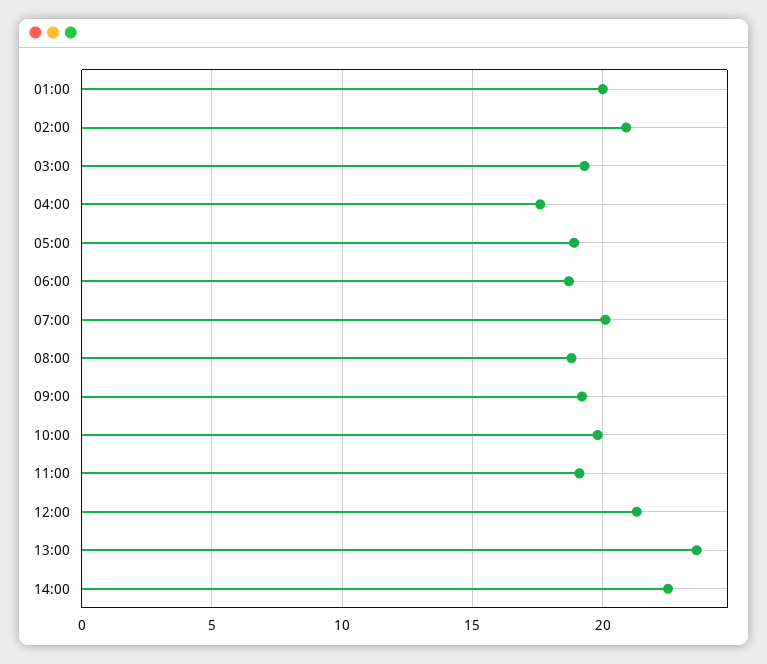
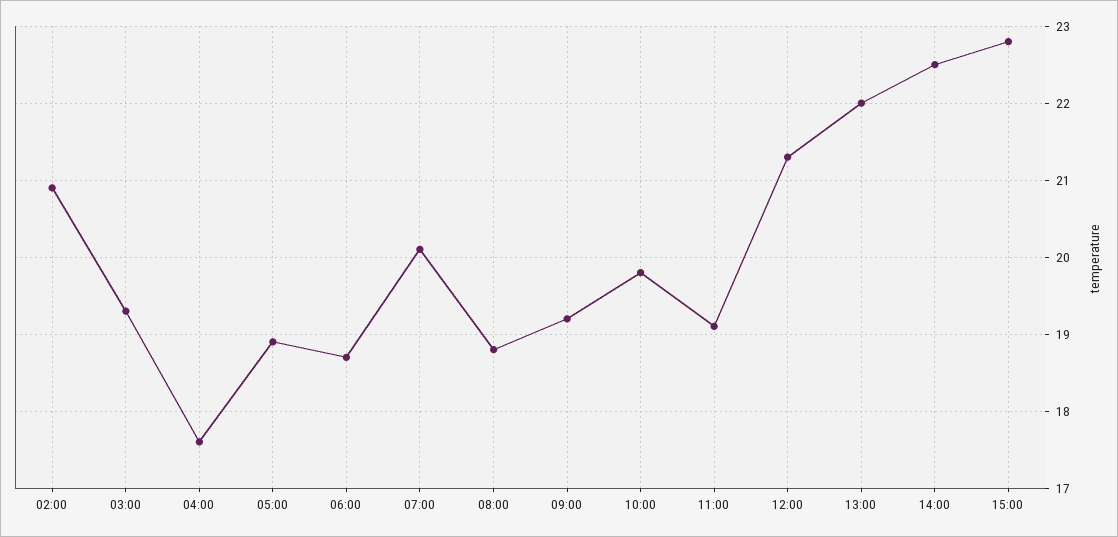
01:00: 20 -> none
13:00: 23.5 -> 22
15:00: none -> 22.8

